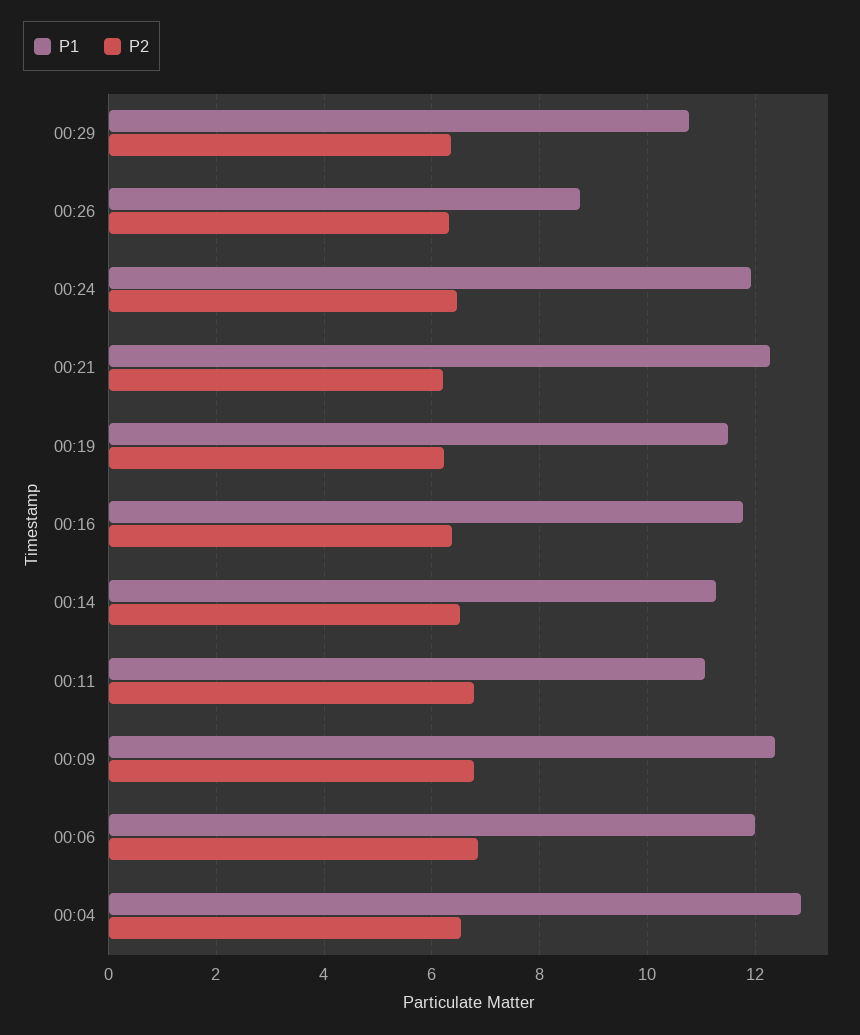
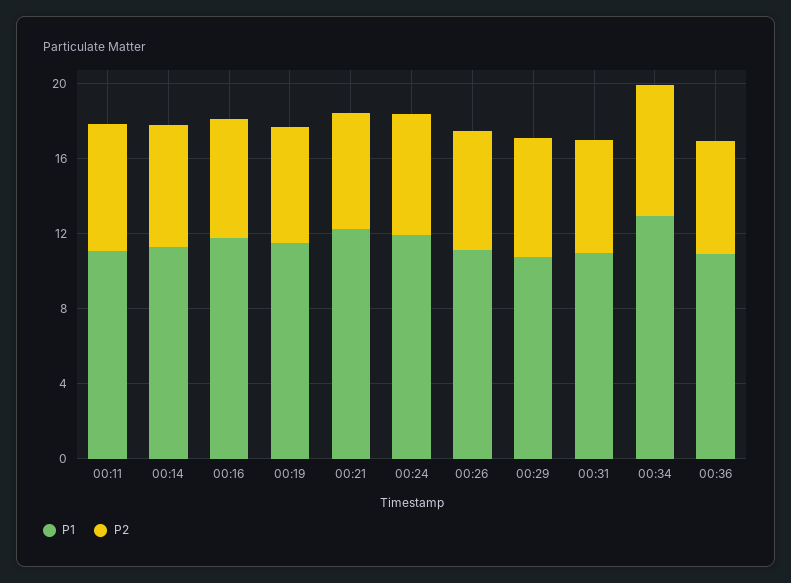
P1, 00:26: 8.8 -> 11
P1, 00:09: 12.4 -> none
P2, 00:09: 6.8 -> none
P1, 00:06: 12 -> none
P2, 00:06: 6.8 -> none
P1, 00:04: 12.8 -> none
P2, 00:04: 6.6 -> none
P1, 00:31: none -> 11
P2, 00:31: none -> 6
P1, 00:34: none -> 13
P2, 00:34: none -> 7
P1, 00:36: none -> 11
P2, 00:36: none -> 6

